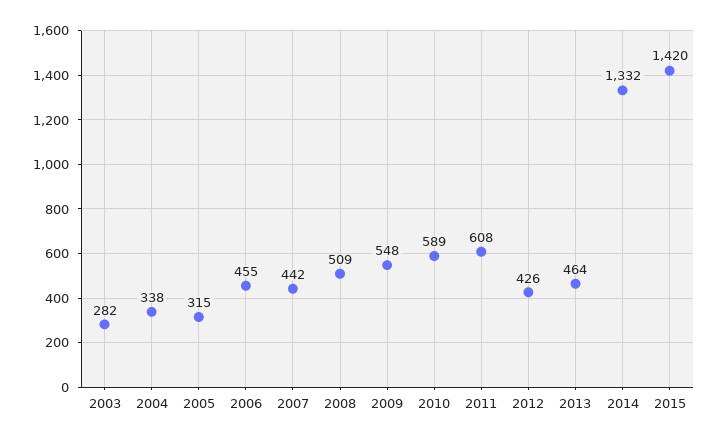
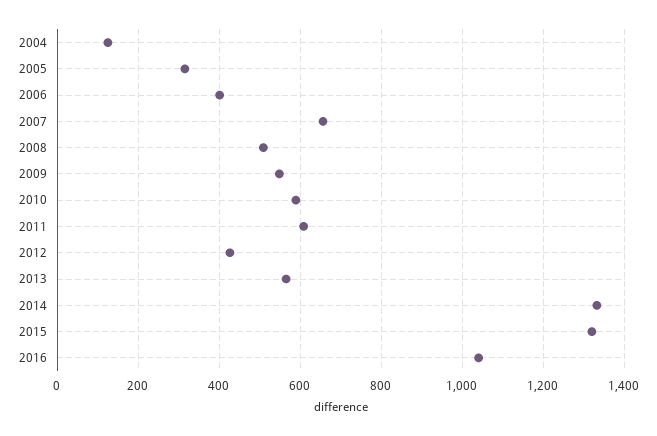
2003: 282 -> none
2004: 338 -> 120
2006: 455 -> 400
2007: 442 -> 660
2013: 464 -> 560
2015: 1420 -> 1320
2016: none -> 1040

